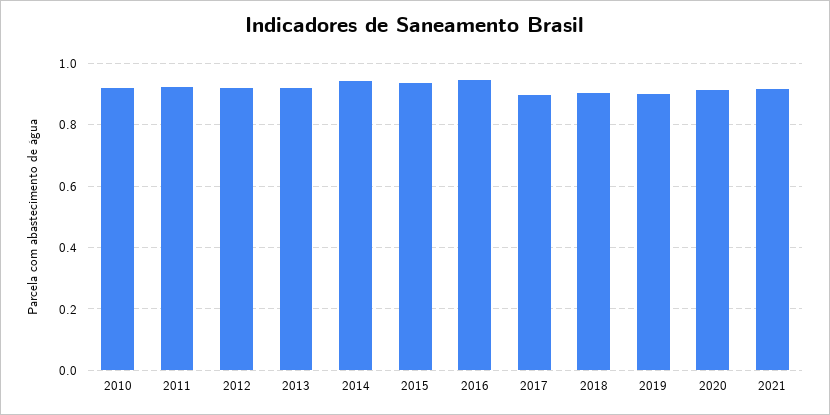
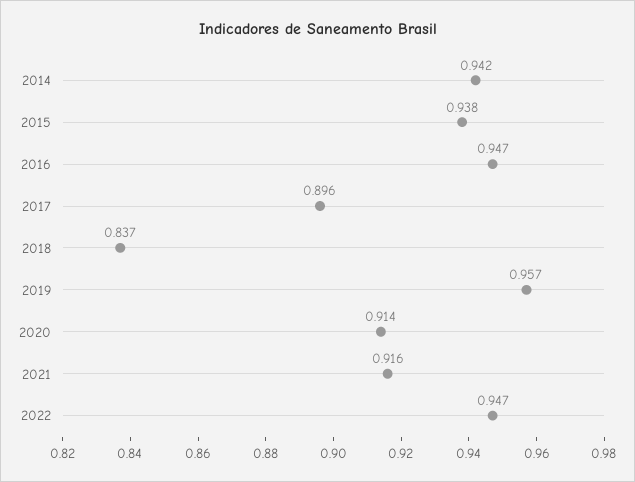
2010: 0.92 -> none
2011: 0.92 -> none
2012: 0.92 -> none
2013: 0.92 -> none
2018: 0.9 -> 0.837
2019: 0.9 -> 0.957
2022: none -> 0.947

